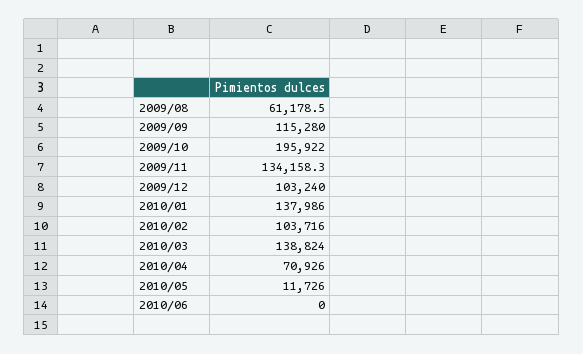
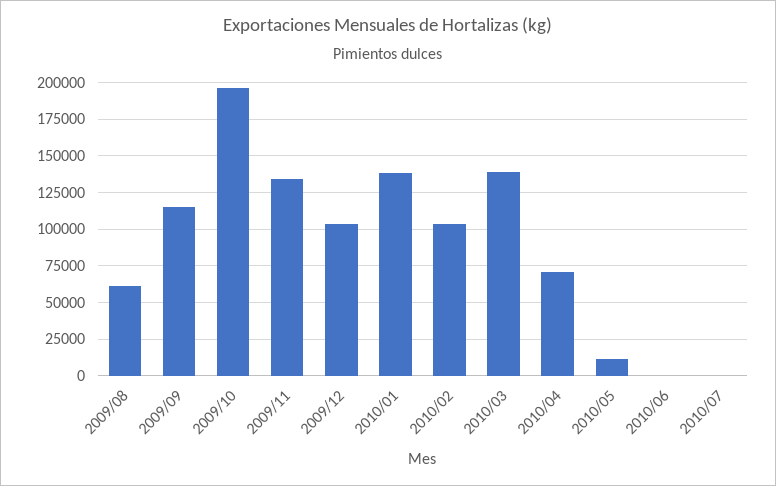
2010/07: none -> 0

